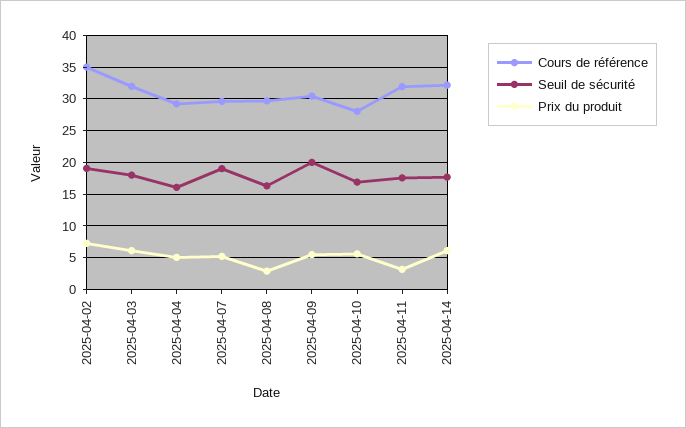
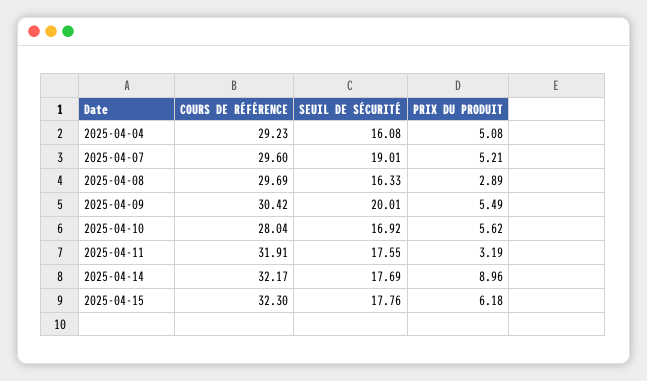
Cours de référence, 2025-04-02: 35 -> none
Seuil de sécurité, 2025-04-02: 19 -> none
Prix du produit, 2025-04-02: 7 -> none
Cours de référence, 2025-04-03: 32 -> none
Seuil de sécurité, 2025-04-03: 18 -> none
Prix du produit, 2025-04-03: 6 -> none
Prix du produit, 2025-04-14: 6 -> 8.96
Cours de référence, 2025-04-15: none -> 32.3
Seuil de sécurité, 2025-04-15: none -> 17.76
Prix du produit, 2025-04-15: none -> 6.18

